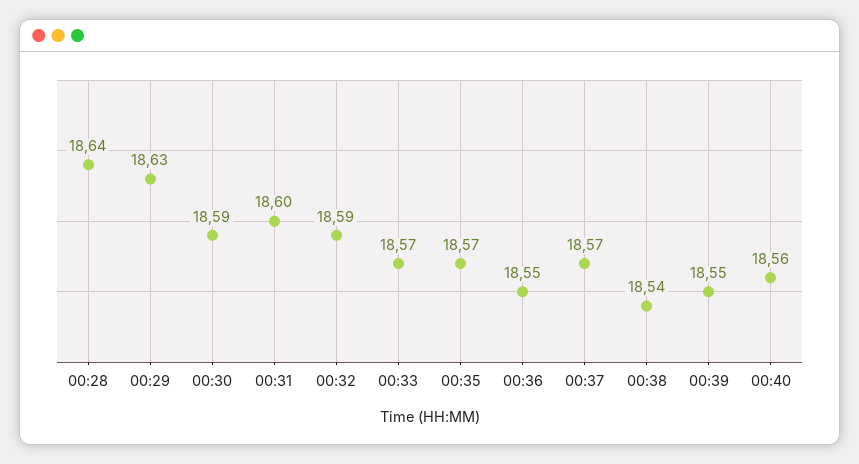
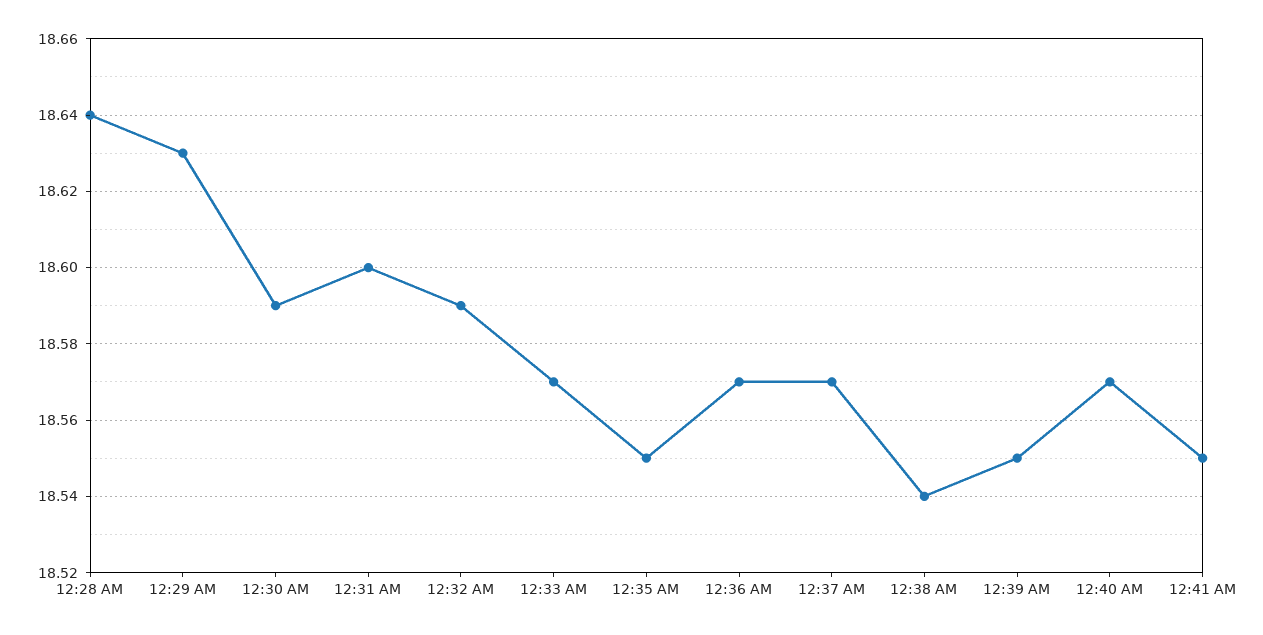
00:35: 18.57 -> 18.55
00:36: 18.55 -> 18.57
00:40: 18.56 -> 18.57
12:41 AM: none -> 18.55

